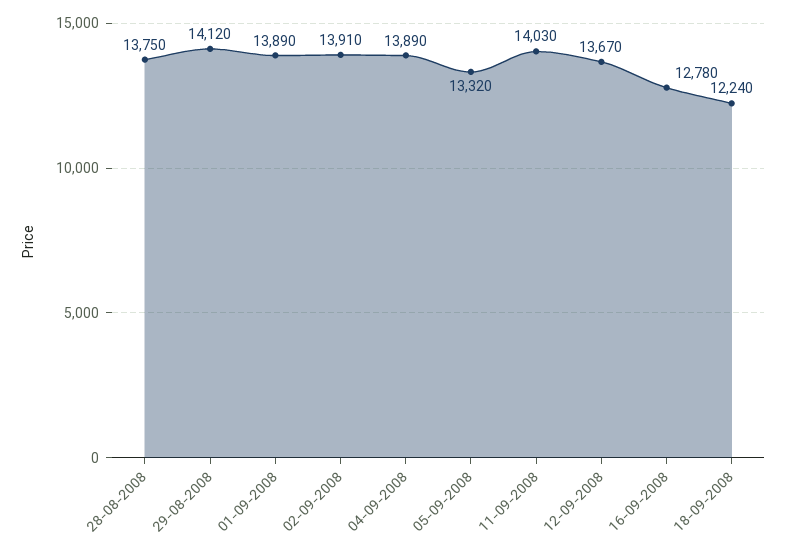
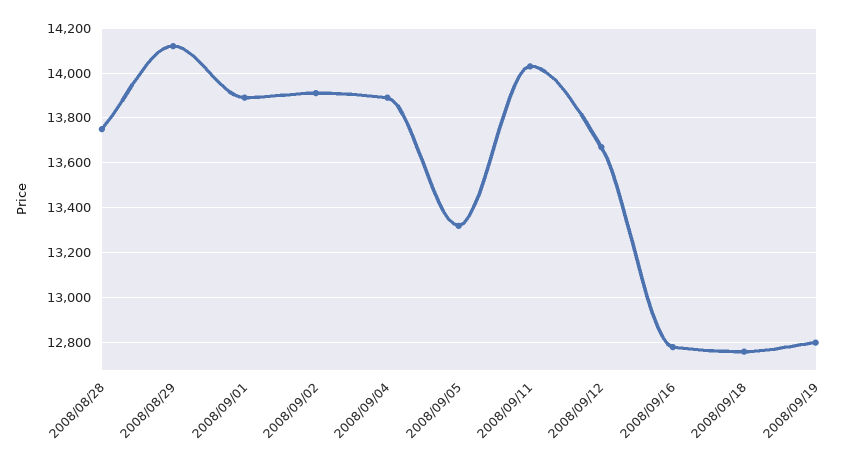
18-09-2008: 12240 -> 12750
2008/09/19: none -> 12800

